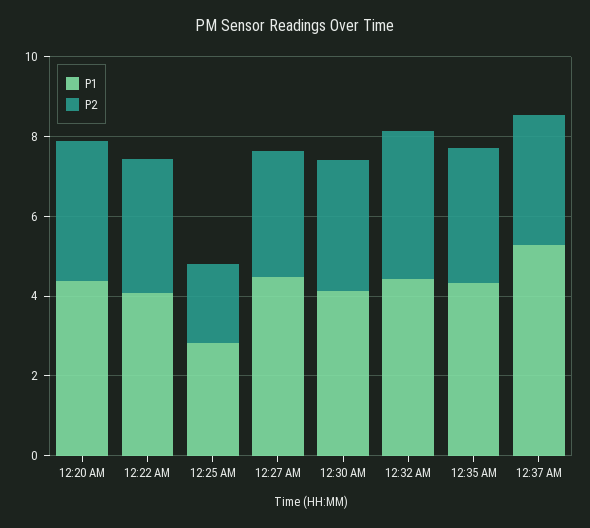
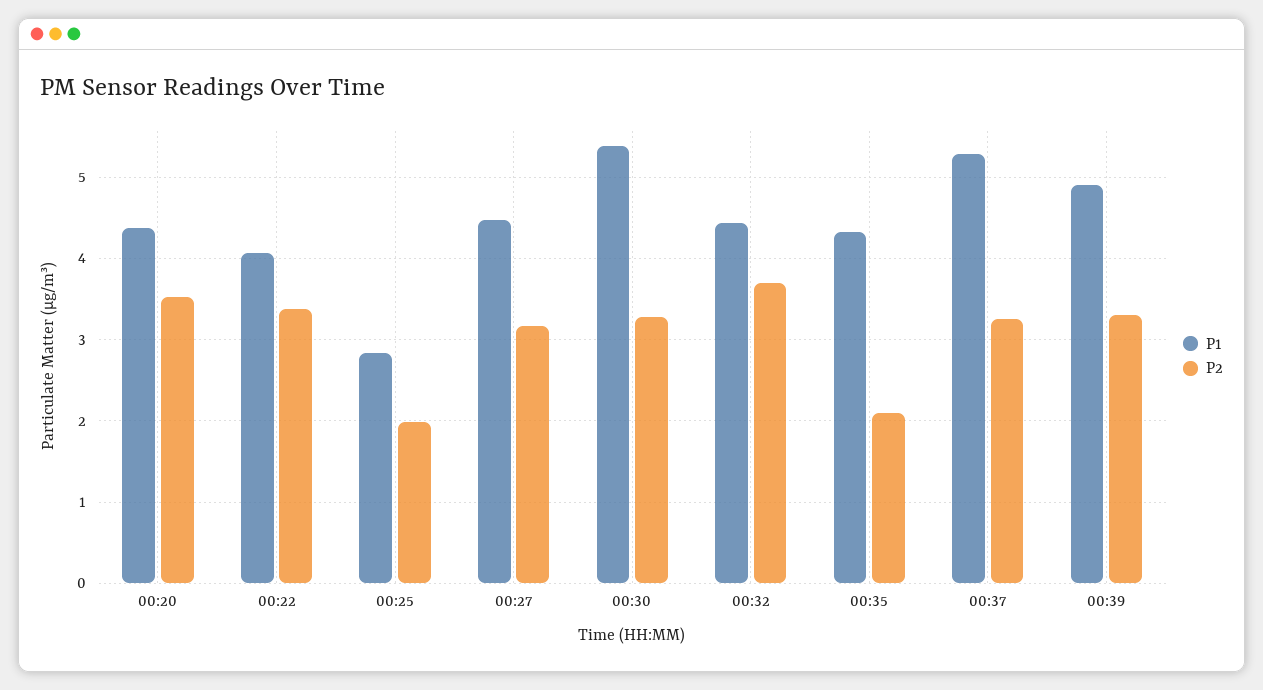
P1, 12:30 AM: 4 -> 5.4
P2, 12:35 AM: 3.5 -> 2.1
P1, 00:39: none -> 4.9
P2, 00:39: none -> 3.3

